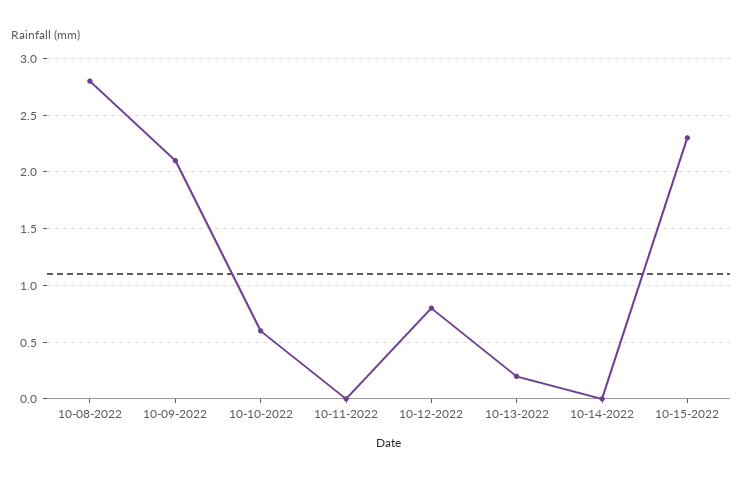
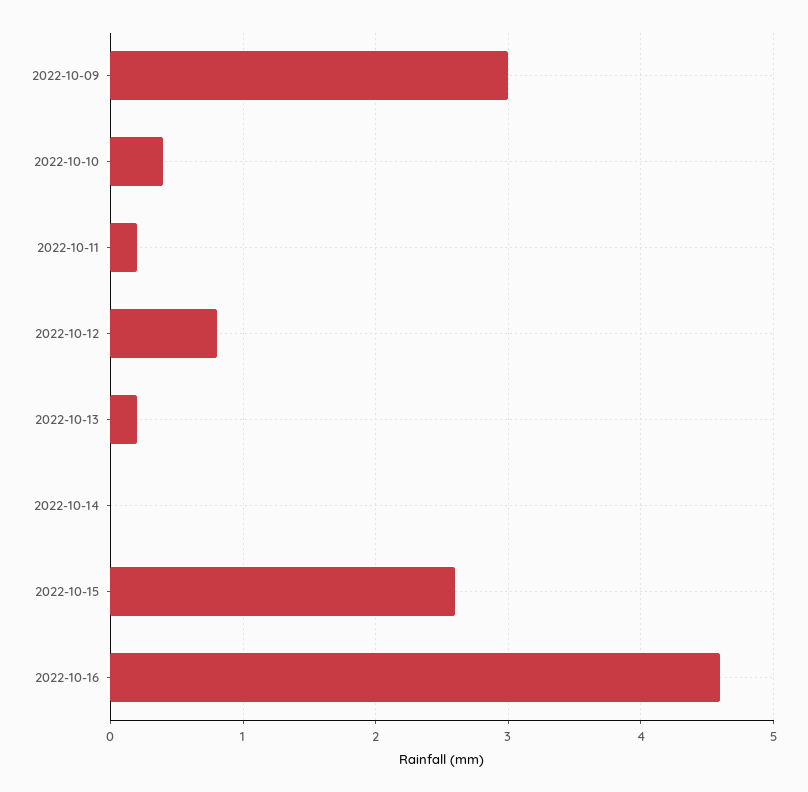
10-08-2022: 2.8 -> none
10-09-2022: 2.1 -> 3
10-10-2022: 0.6 -> 0.4
10-11-2022: 0 -> 0.2
10-15-2022: 2.3 -> 2.6
2022-10-16: none -> 4.6

